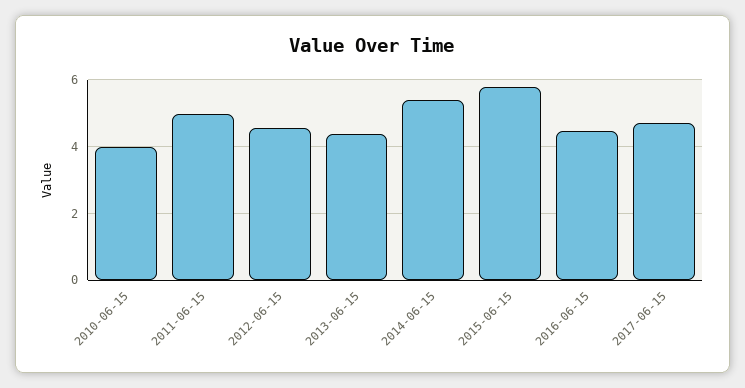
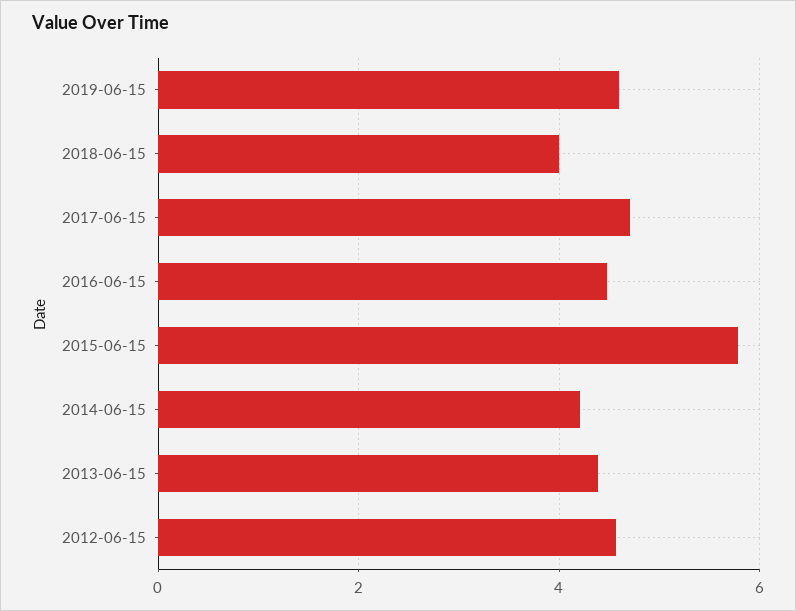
2010-06-15: 4 -> none
2011-06-15: 5 -> none
2014-06-15: 5.4 -> 4.2
2019-06-15: none -> 4.6
2018-06-15: none -> 4

